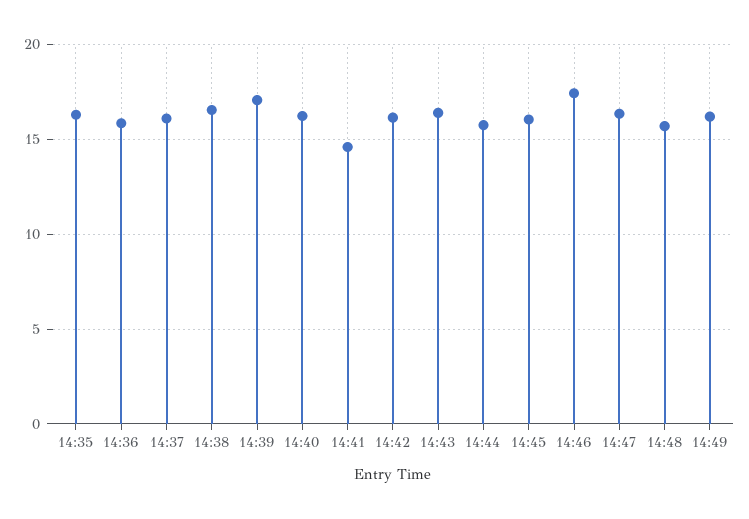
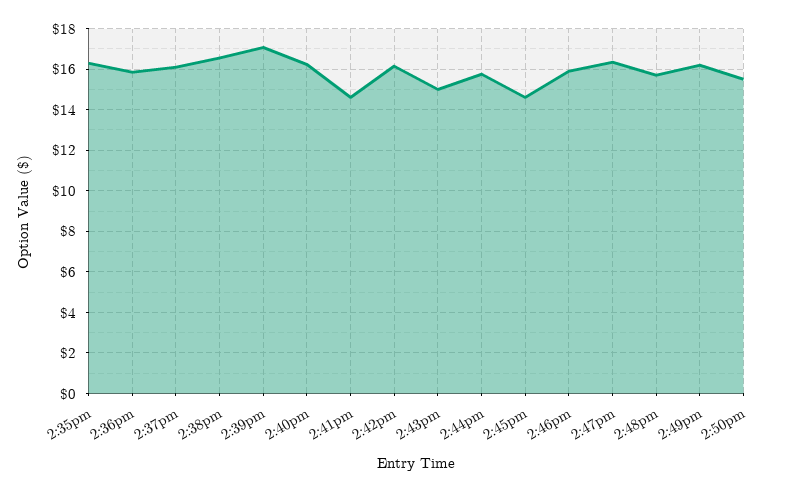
14:43: 16.5 -> 15
14:45: 16 -> 14.5
14:46: 17.5 -> 16
2:50pm: none -> 15.5

